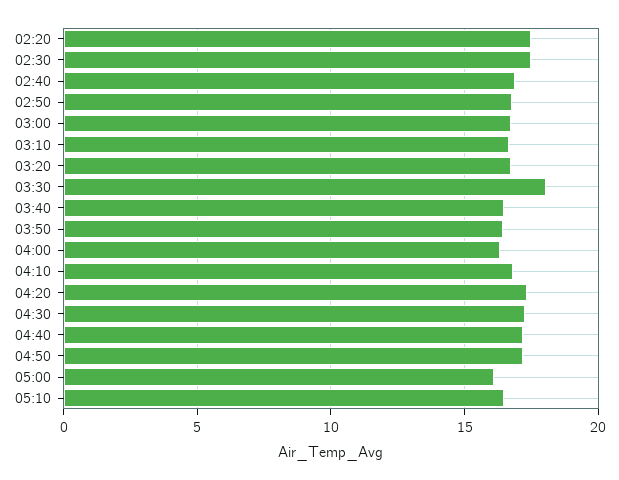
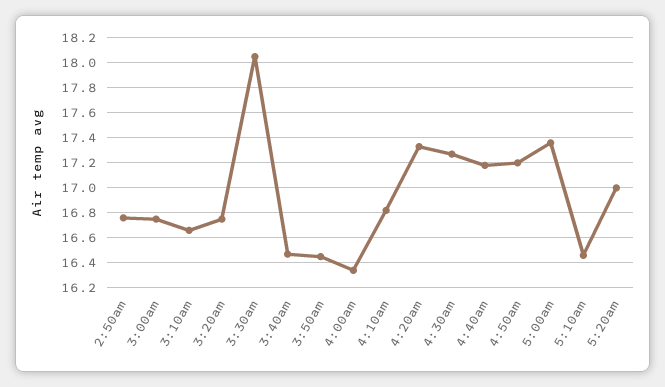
02:20: 17.5 -> none
02:30: 17.5 -> none
02:40: 17 -> none
05:00: 16 -> 17.35
5:20am: none -> 17

